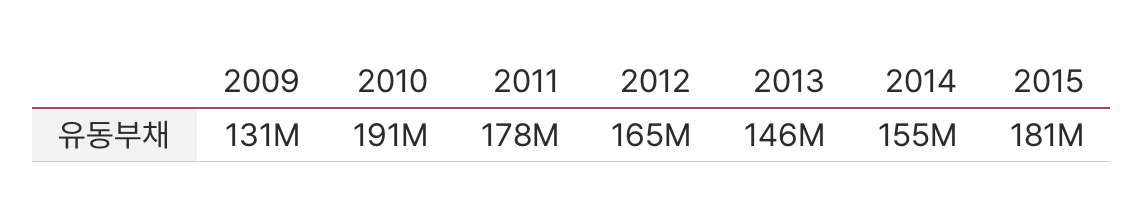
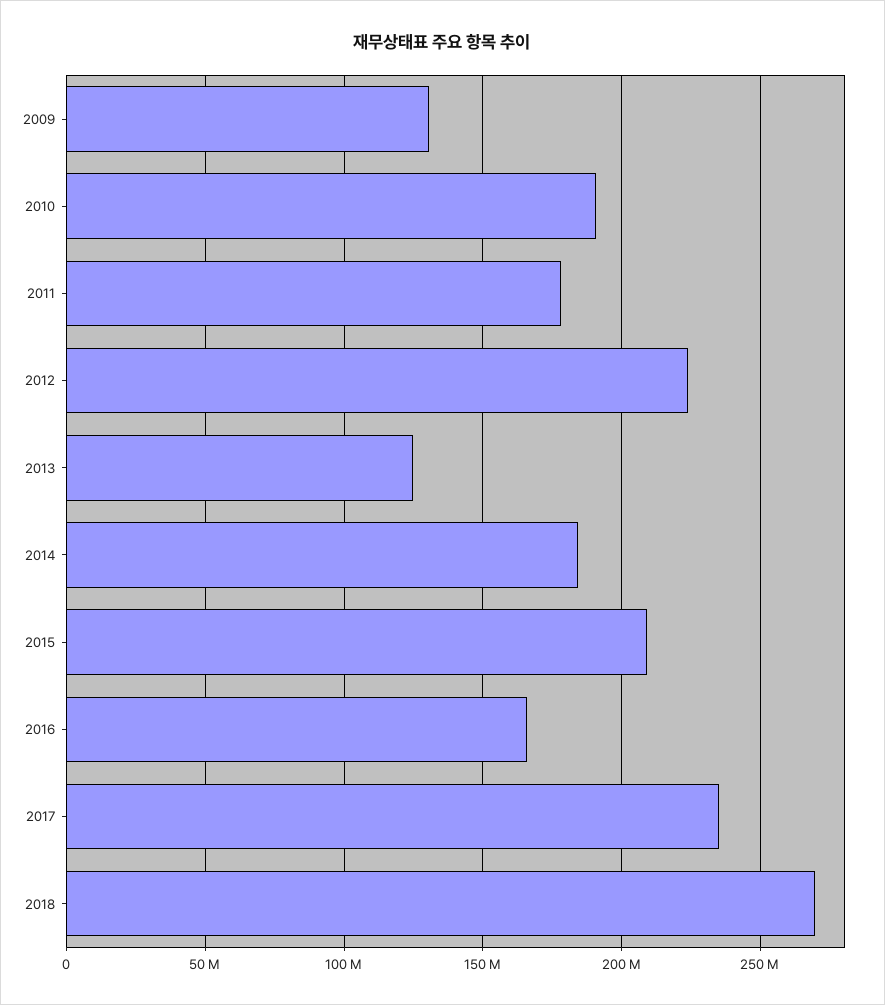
2012: 165000000 -> 225000000
2013: 146000000 -> 125000000
2014: 155000000 -> 185000000
2015: 181000000 -> 210000000
2016: none -> 165000000
2017: none -> 235000000
2018: none -> 270000000

